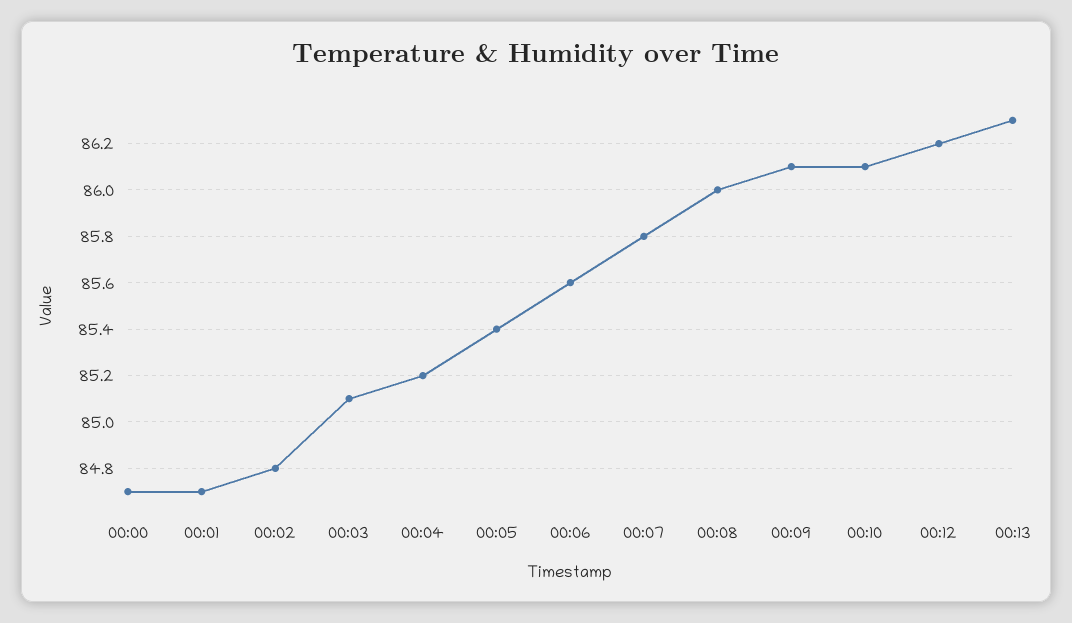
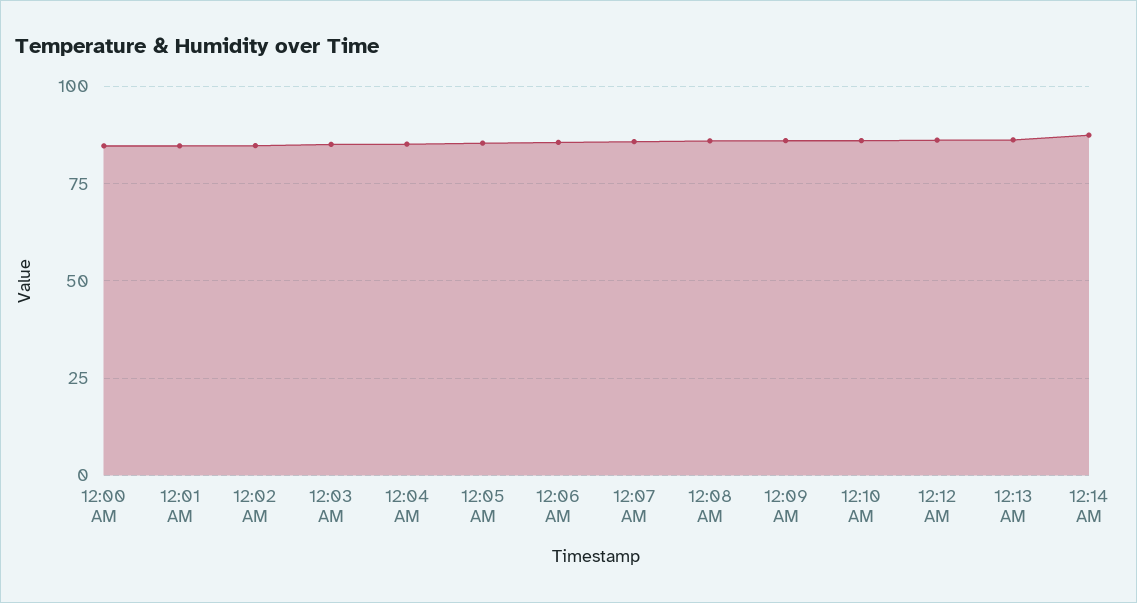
12:14 AM: none -> 87.5

